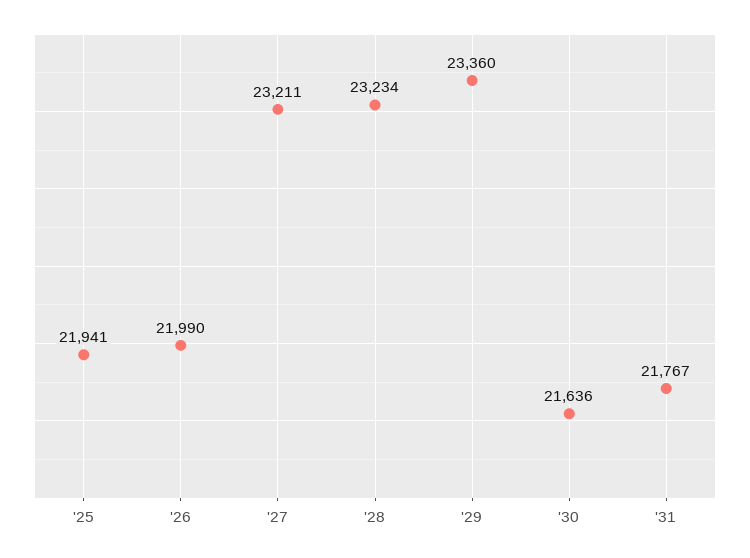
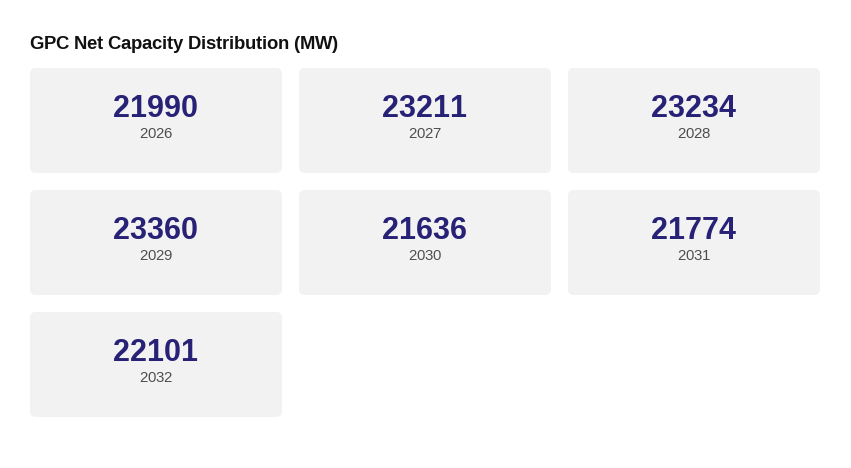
'25: 21941 -> none
'31: 21767 -> 21774
2032: none -> 22101

